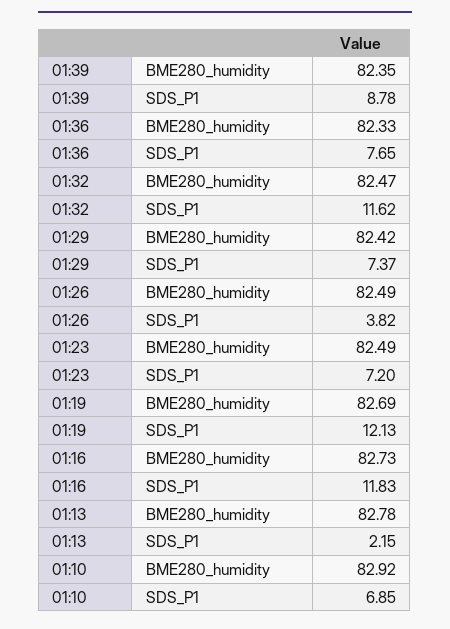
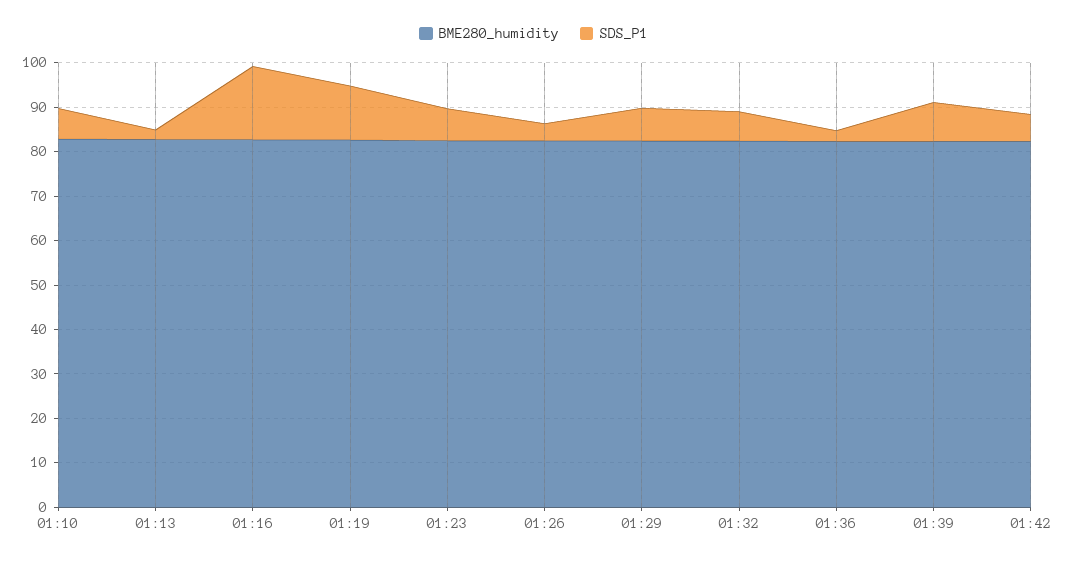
SDS_P1, 01:36: 7.65 -> 2
SDS_P1, 01:32: 11.62 -> 6
SDS_P1, 01:16: 11.83 -> 16
BME280_humidity, 01:42: none -> 82
SDS_P1, 01:42: none -> 6

